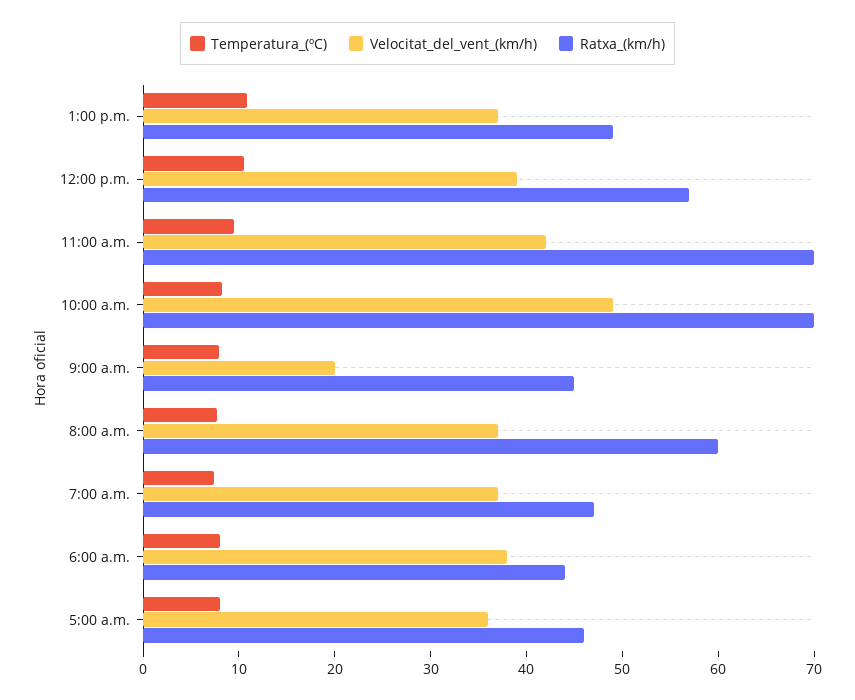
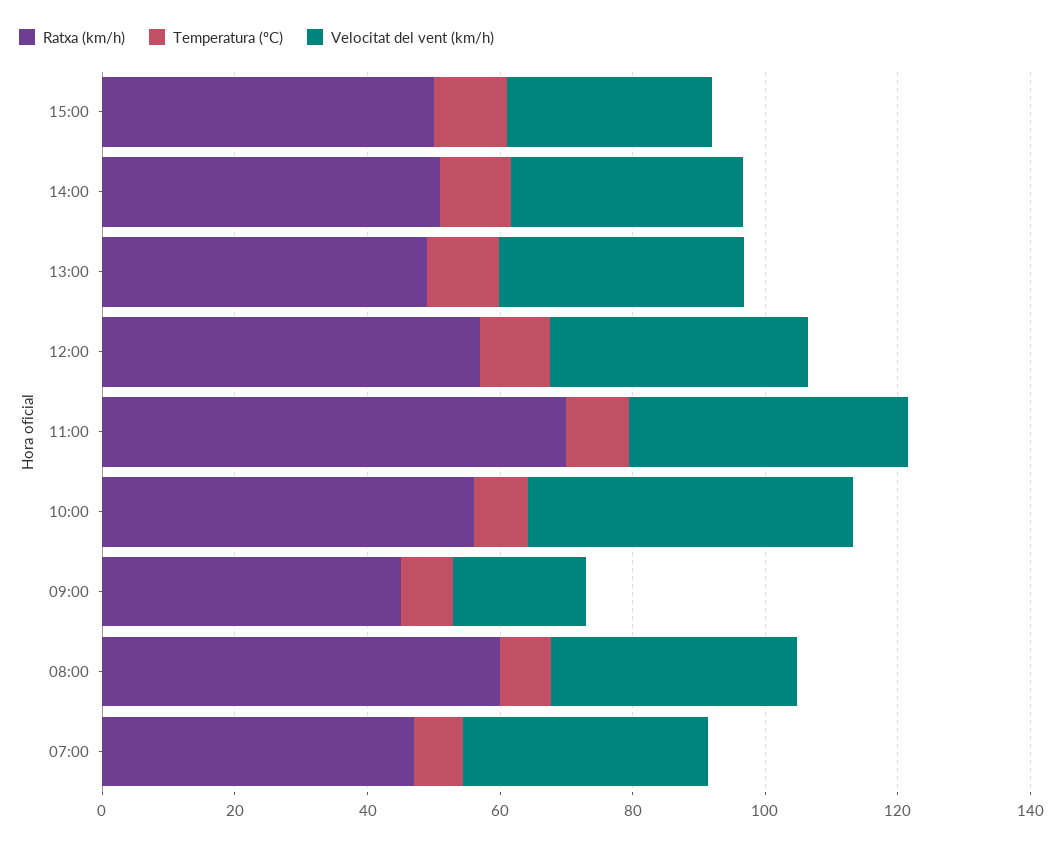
Ratxa_(km/h), 10:00 a.m.: 70 -> 55
Temperatura_(ºC), 6:00 a.m.: 8 -> none
Velocitat_del_vent_(km/h), 6:00 a.m.: 38 -> none
Ratxa_(km/h), 6:00 a.m.: 44 -> none
Temperatura_(ºC), 5:00 a.m.: 8 -> none
Velocitat_del_vent_(km/h), 5:00 a.m.: 36 -> none
Ratxa_(km/h), 5:00 a.m.: 46 -> none
Ratxa_(km/h), 15:00: none -> 50
Temperatura_(ºC), 15:00: none -> 10
Velocitat_del_vent_(km/h), 15:00: none -> 30
Ratxa_(km/h), 14:00: none -> 50
Temperatura_(ºC), 14:00: none -> 10
Velocitat_del_vent_(km/h), 14:00: none -> 35

